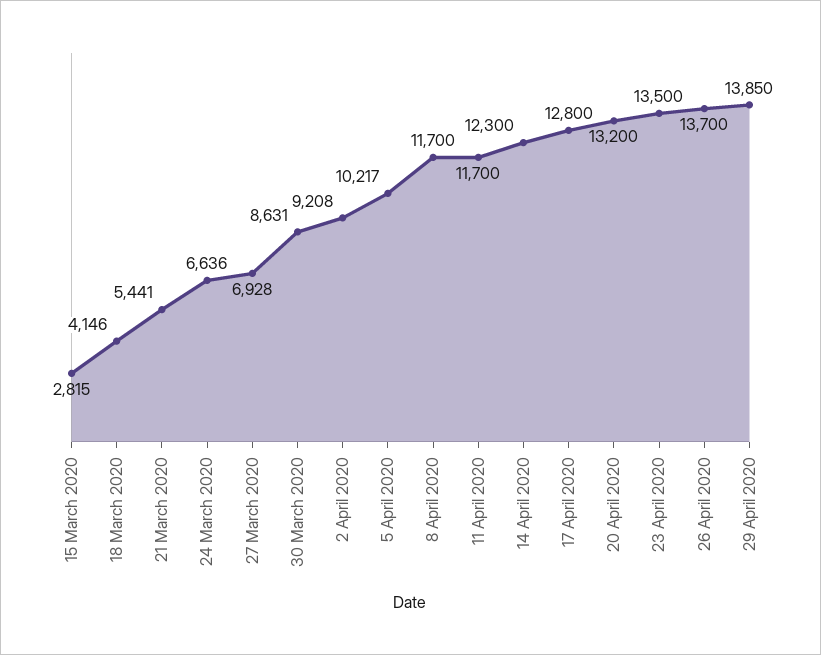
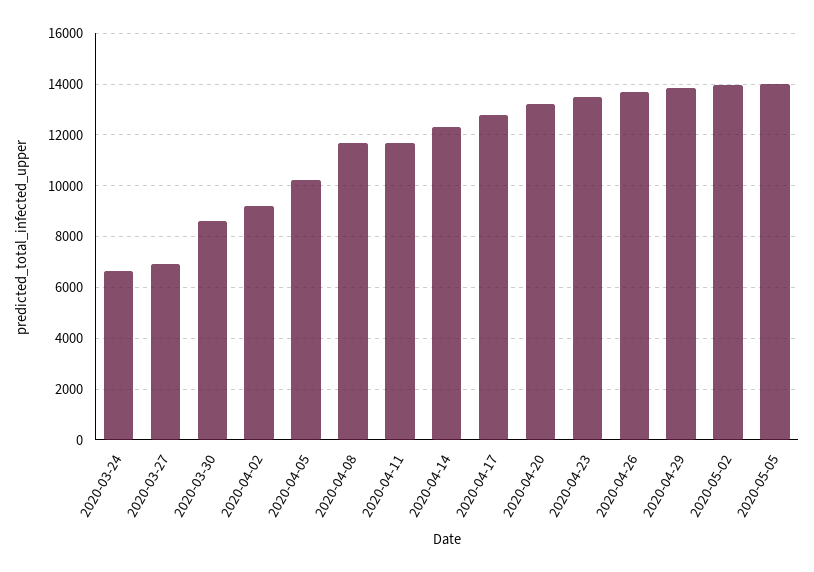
15 March 2020: 2815 -> none
18 March 2020: 4146 -> none
21 March 2020: 5441 -> none
2020-05-02: none -> 14000
2020-05-05: none -> 14000

